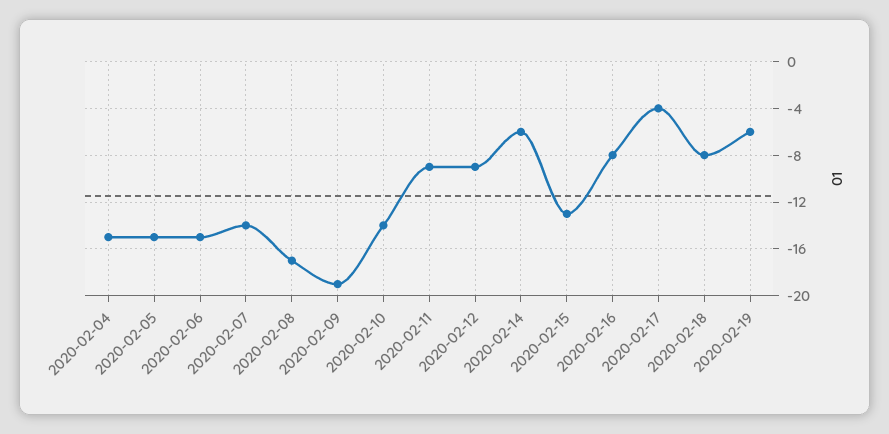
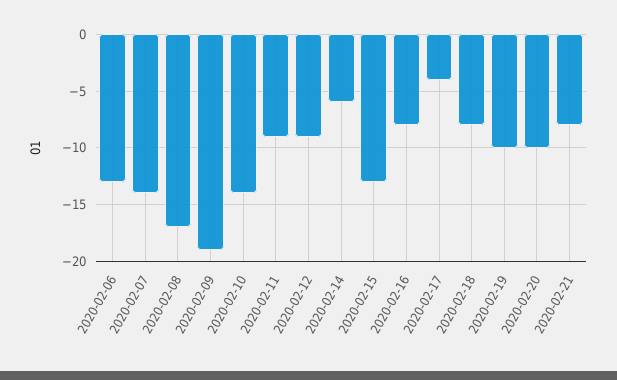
2020-02-04: -15 -> none
2020-02-05: -15 -> none
2020-02-06: -15 -> -13
2020-02-19: -6 -> -10
2020-02-20: none -> -10
2020-02-21: none -> -8

